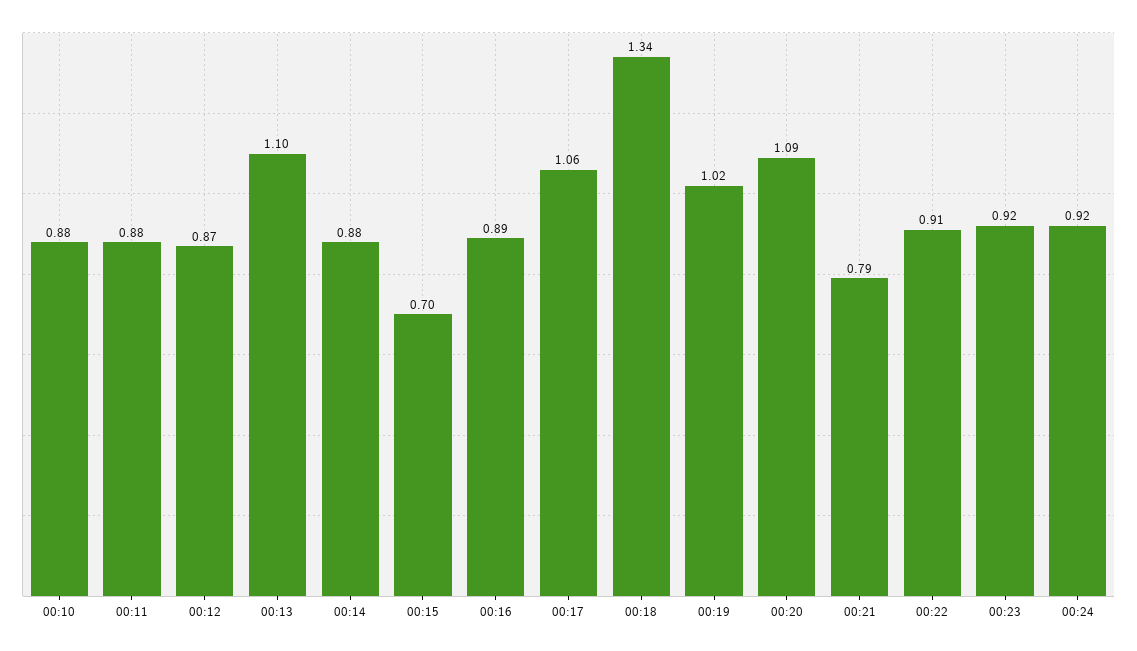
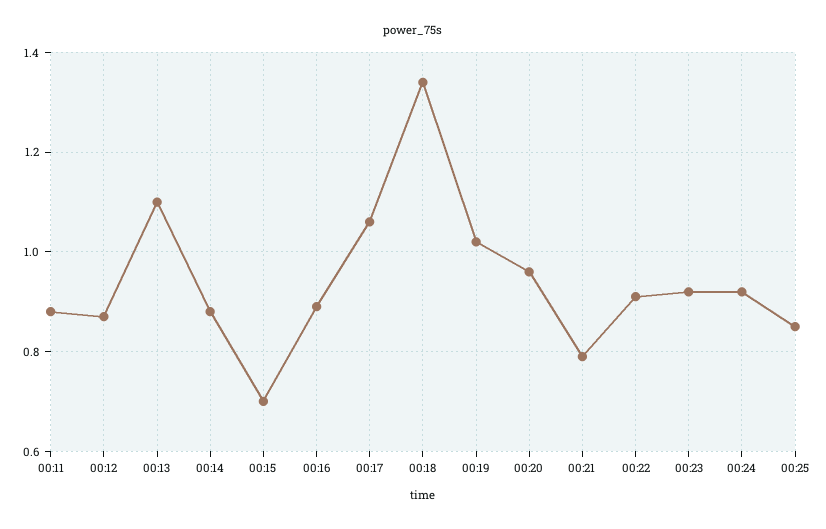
00:10: 0.88 -> none
00:20: 1.09 -> 0.95
00:25: none -> 0.85

